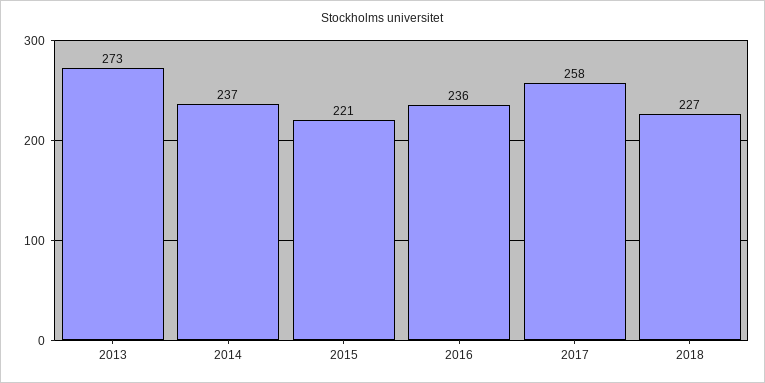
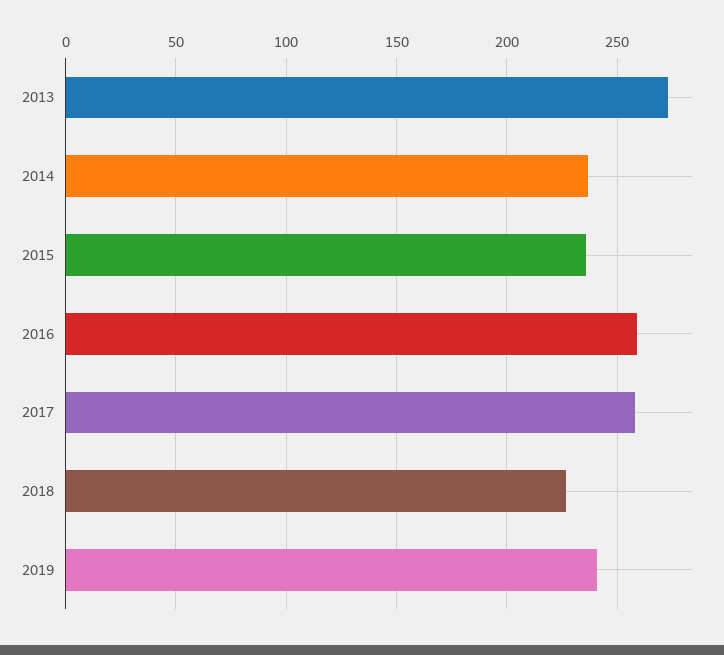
2015: 221 -> 235
2016: 236 -> 260
2019: none -> 240

